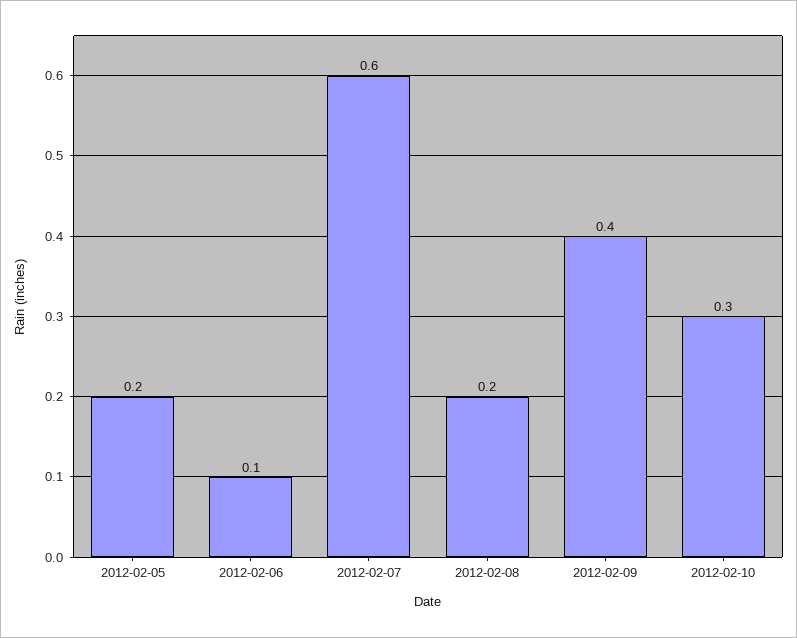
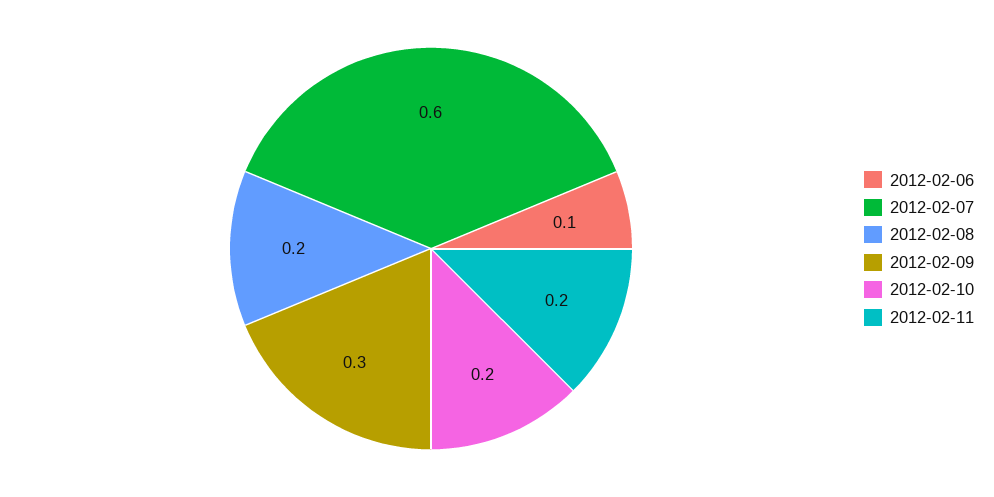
2012-02-05: 0.2 -> none
2012-02-09: 0.4 -> 0.3
2012-02-10: 0.3 -> 0.2
2012-02-11: none -> 0.2

